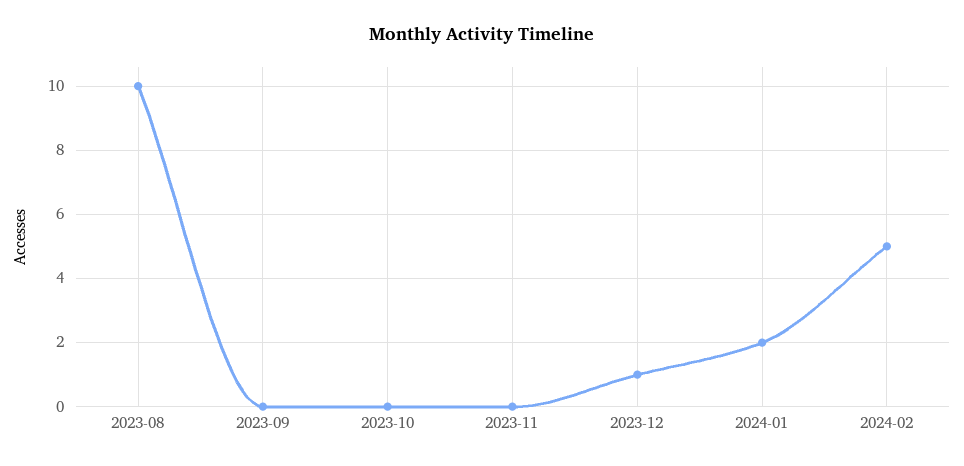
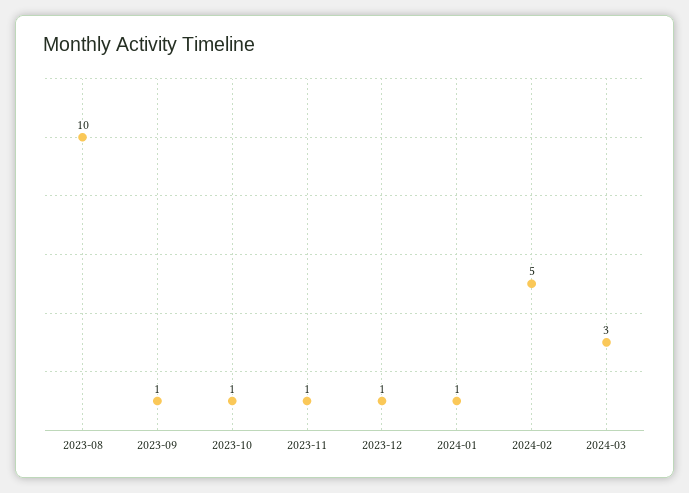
2023-09: 0 -> 1
2023-10: 0 -> 1
2023-11: 0 -> 1
2024-01: 2 -> 1
2024-03: none -> 3

